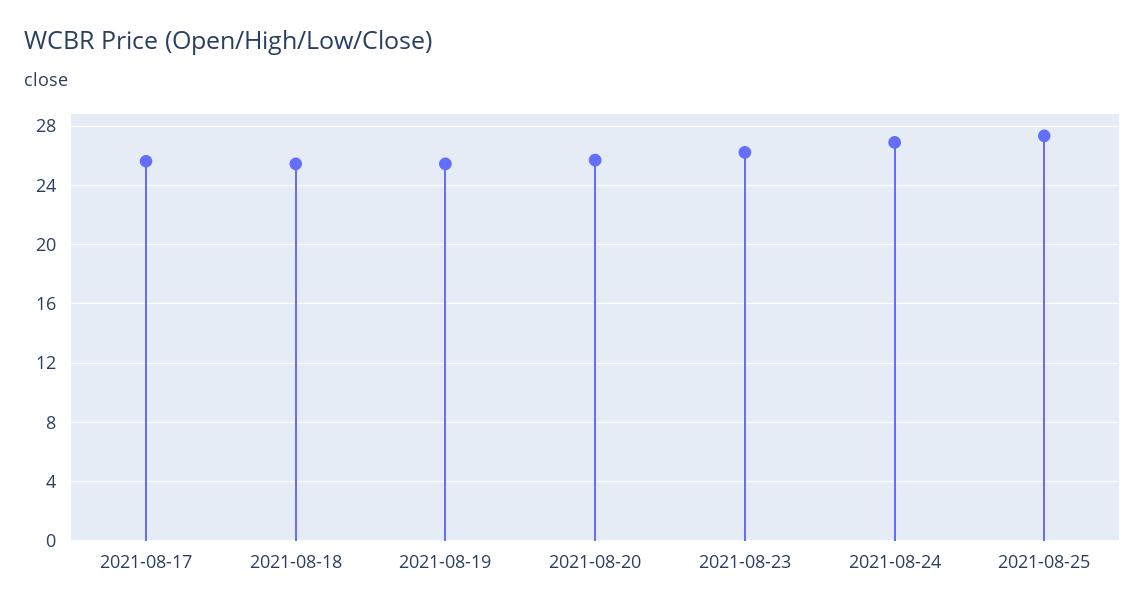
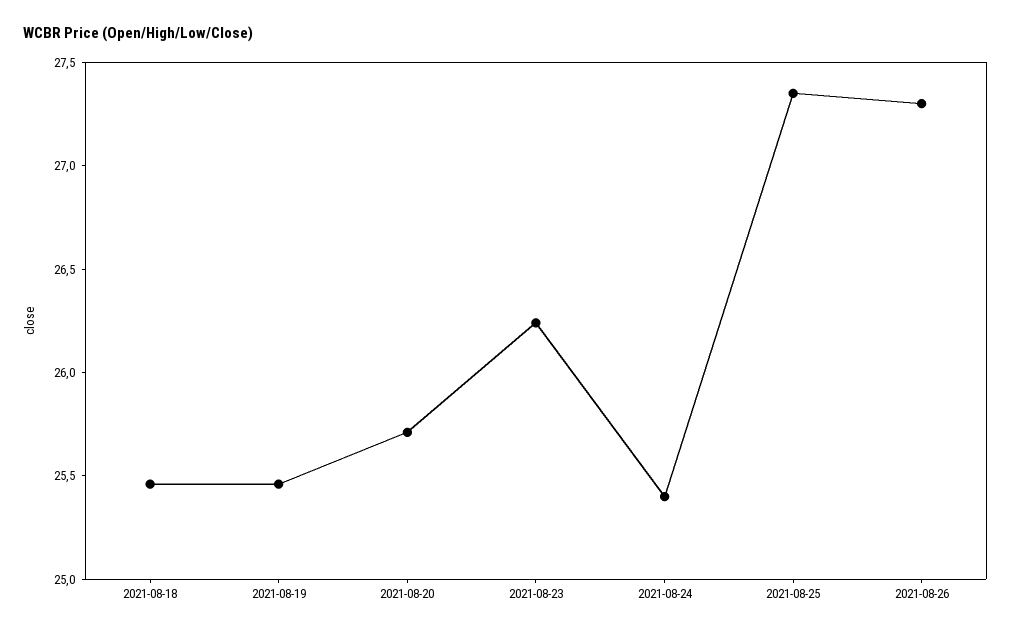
2021-08-17: 25.5 -> none
2021-08-24: 27 -> 25.4
2021-08-26: none -> 27.3

